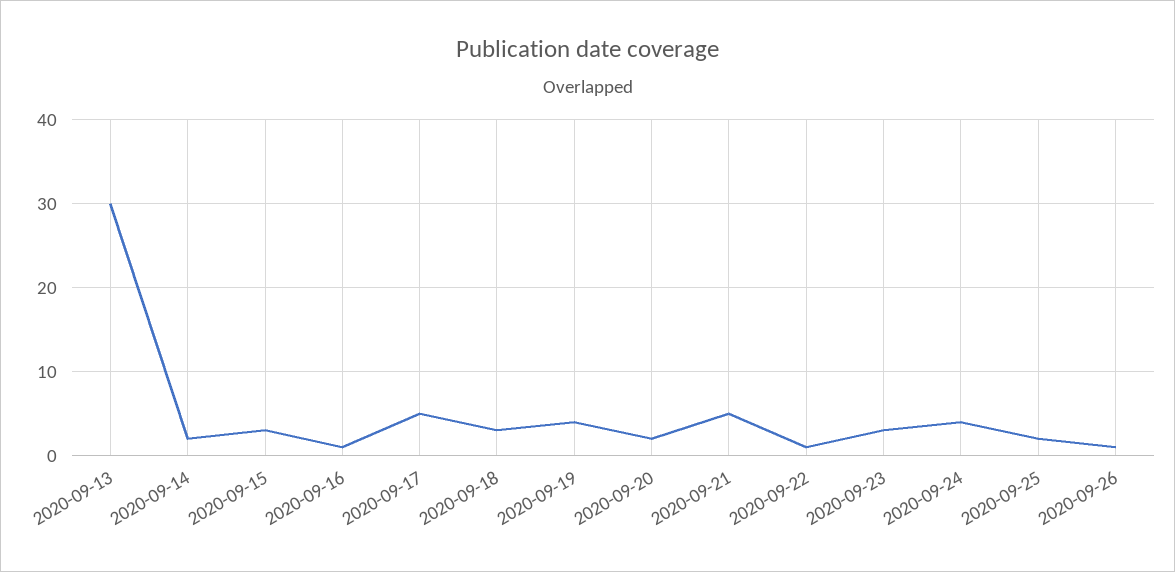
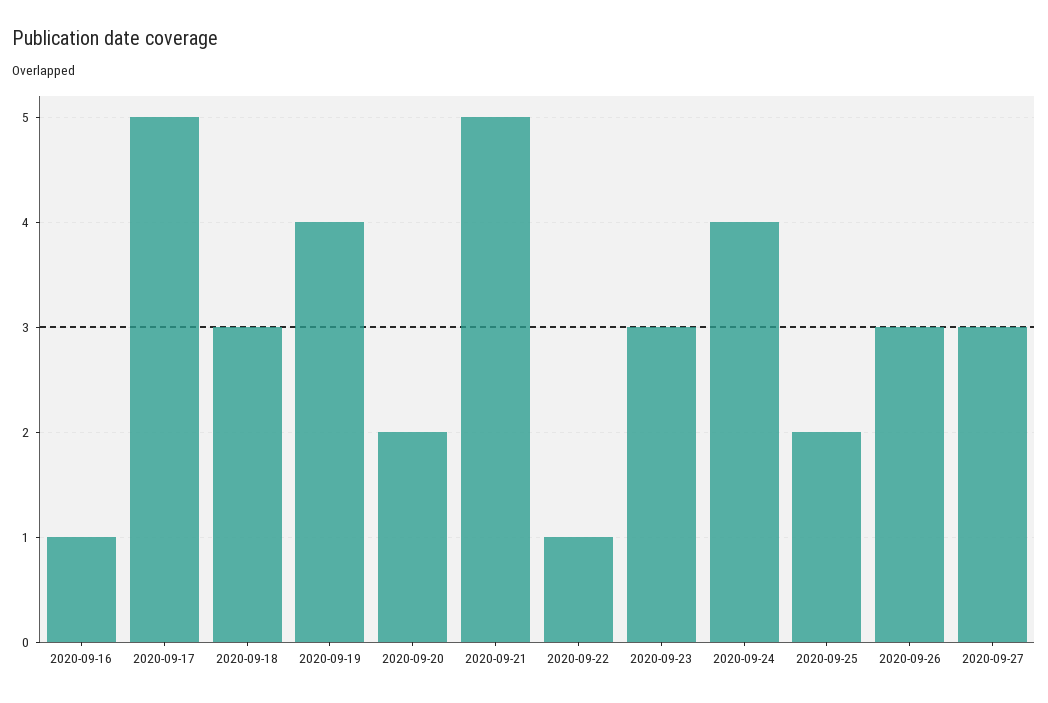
2020-09-13: 30 -> none
2020-09-14: 2 -> none
2020-09-15: 3 -> none
2020-09-26: 1 -> 3
2020-09-27: none -> 3

